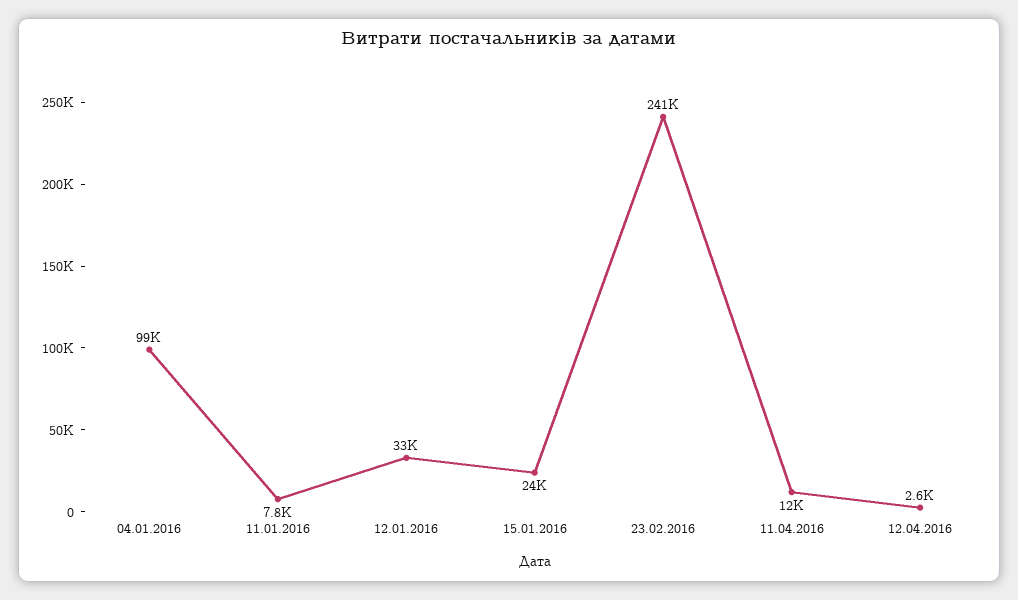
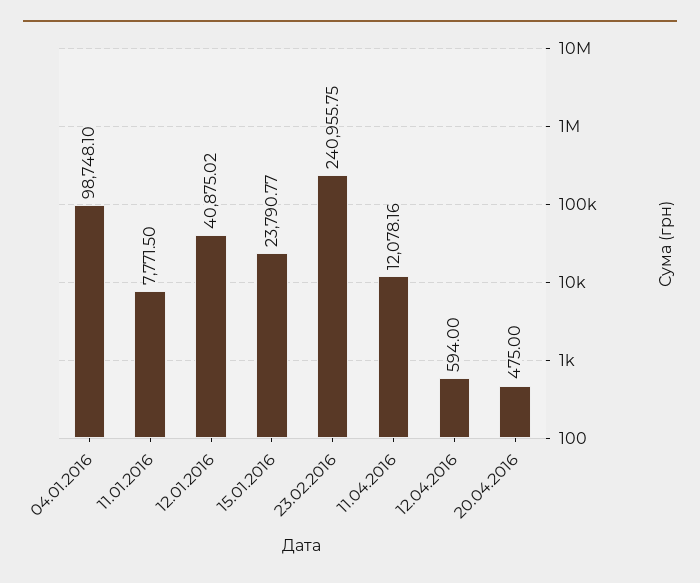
12.01.2016: 33000 -> 40875.02
12.04.2016: 2600 -> 594
20.04.2016: none -> 475

